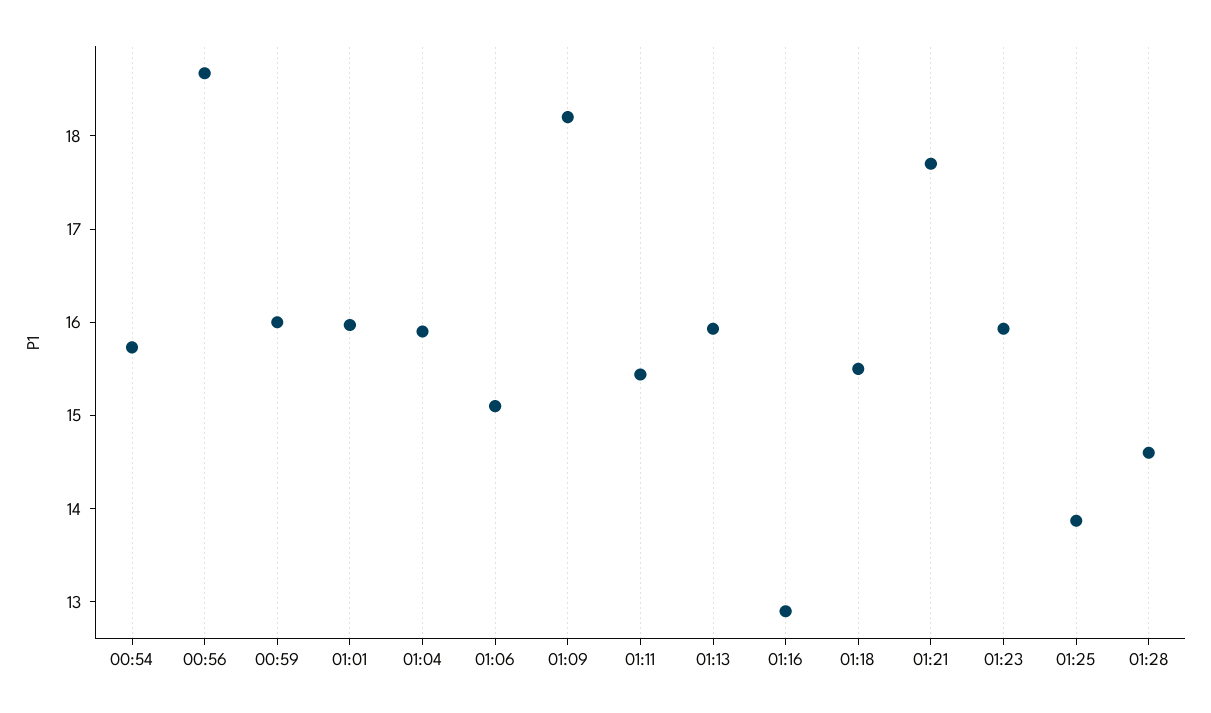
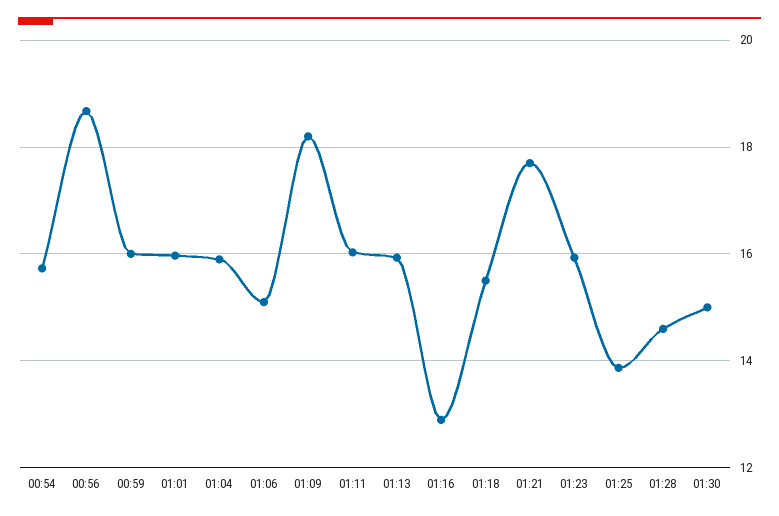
01:11: 15.4 -> 16
01:30: none -> 15

